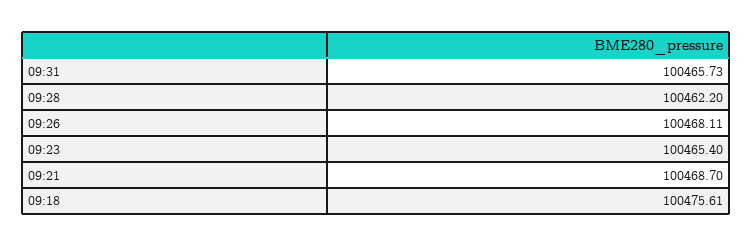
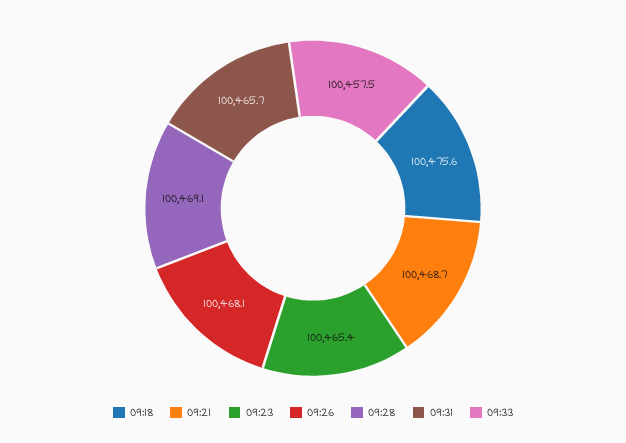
09:28: 100462.2 -> 100469.1
09:33: none -> 100457.5

